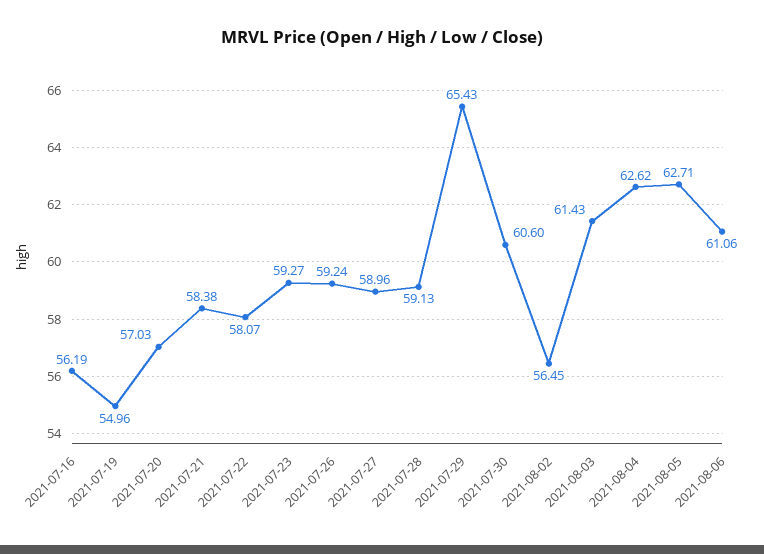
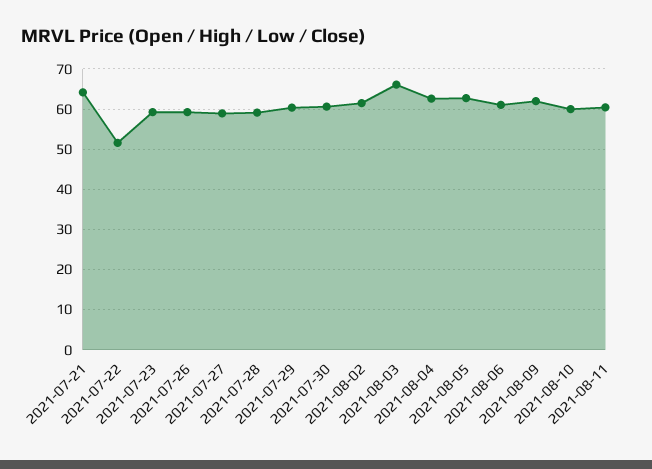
2021-07-16: 56.19 -> none
2021-07-19: 54.96 -> none
2021-07-20: 57.03 -> none
2021-07-21: 58.38 -> 64
2021-07-22: 58.07 -> 52
2021-07-29: 65.43 -> 60
2021-08-02: 56.45 -> 62
2021-08-03: 61.43 -> 66
2021-08-09: none -> 62
2021-08-10: none -> 60
2021-08-11: none -> 60

